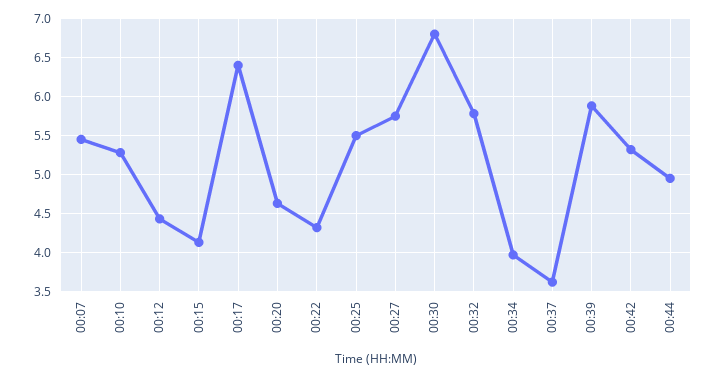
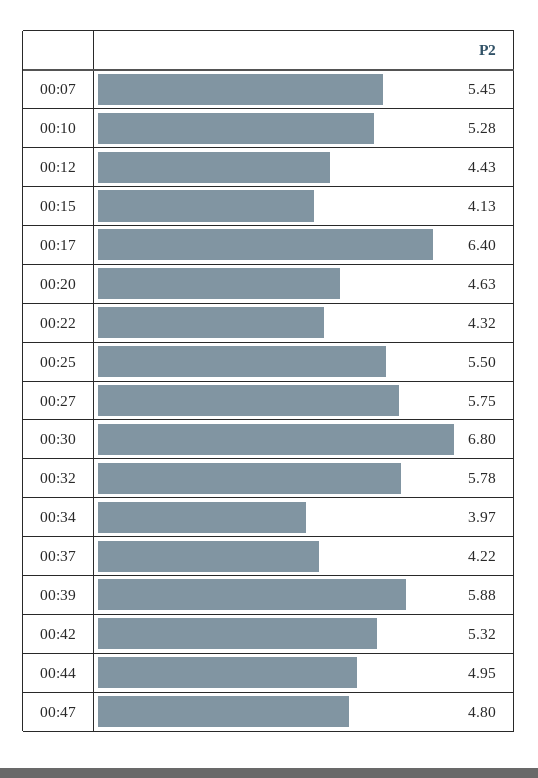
00:37: 3.6 -> 4.22
00:47: none -> 4.8

